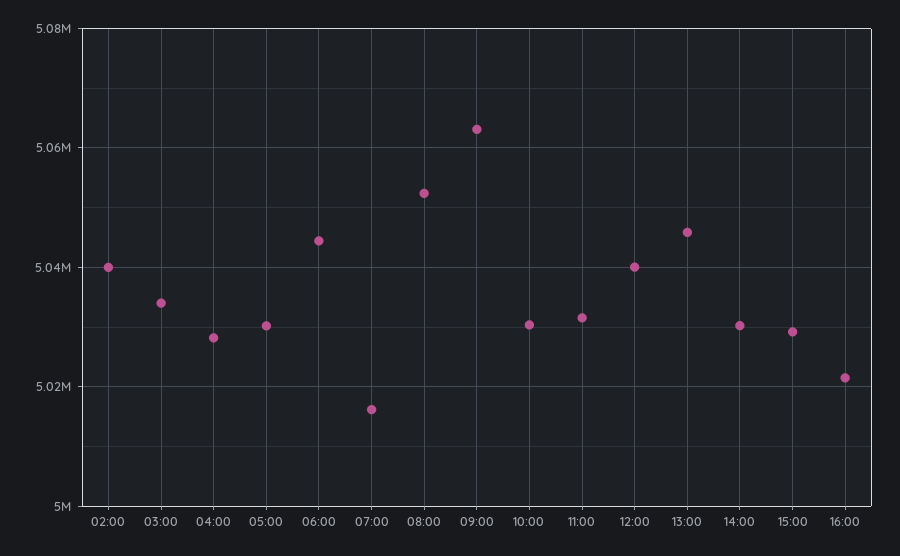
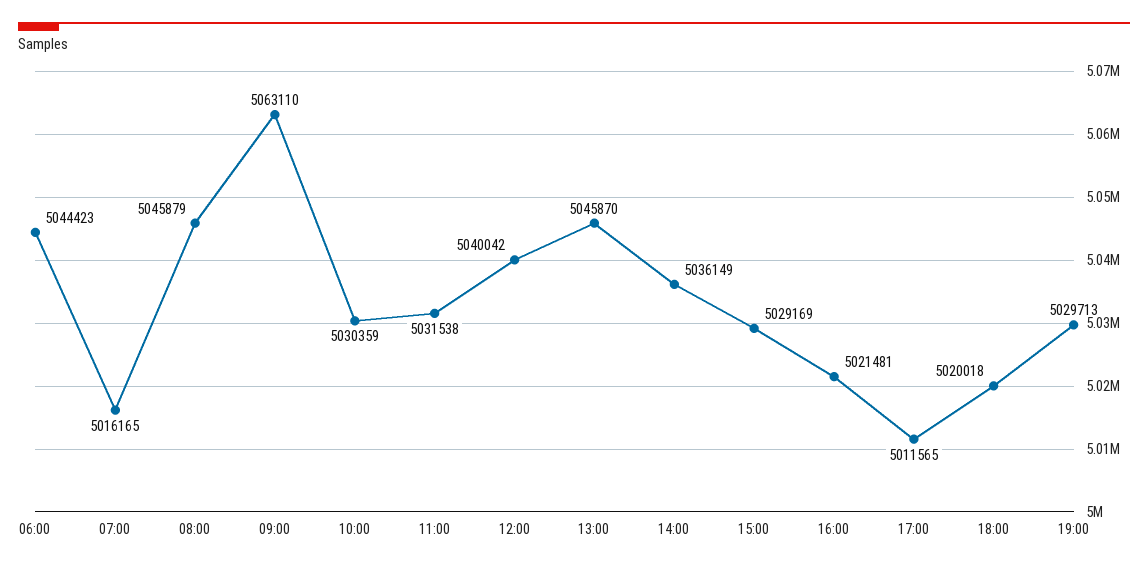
02:00: 5040000 -> none
03:00: 5034000 -> none
04:00: 5028000 -> none
05:00: 5030000 -> none
08:00: 5052000 -> 5045879
14:00: 5030000 -> 5036149
17:00: none -> 5011565
18:00: none -> 5020018
19:00: none -> 5029713

